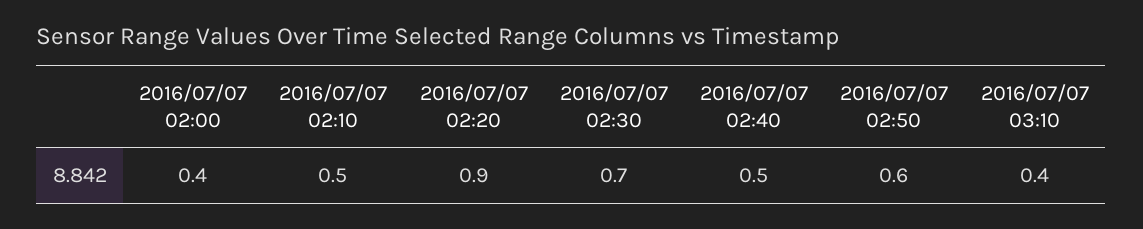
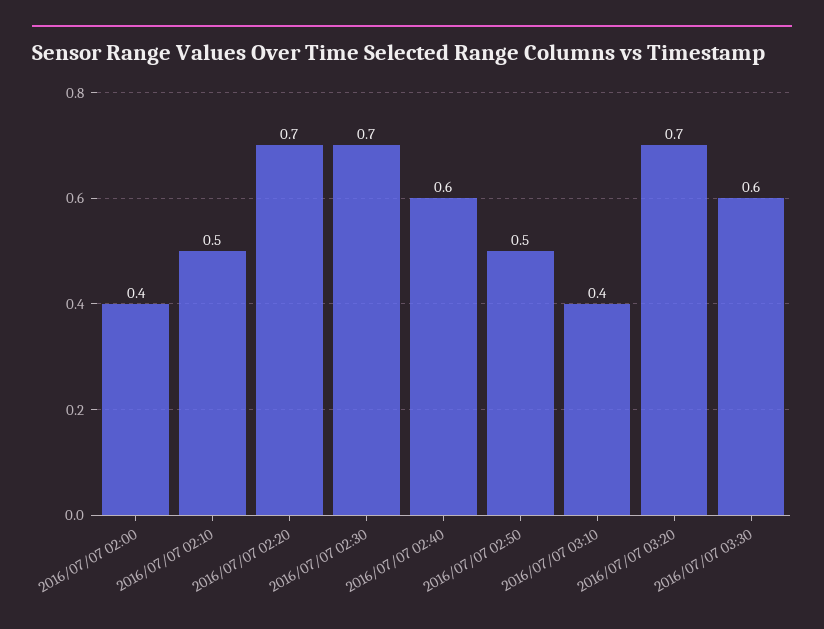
2016/07/07 02:20: 0.9 -> 0.7
2016/07/07 02:40: 0.5 -> 0.6
2016/07/07 02:50: 0.6 -> 0.5
2016/07/07 03:20: none -> 0.7
2016/07/07 03:30: none -> 0.6

